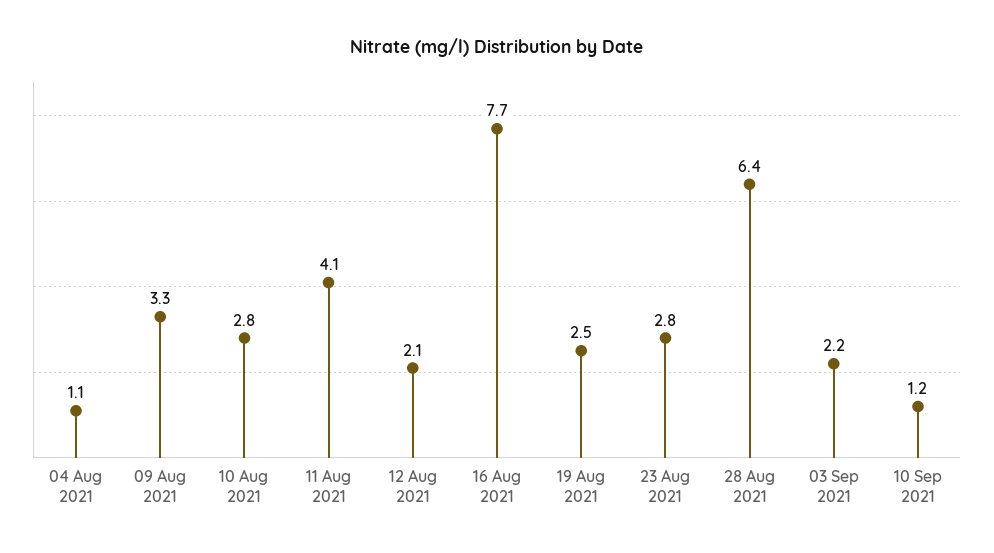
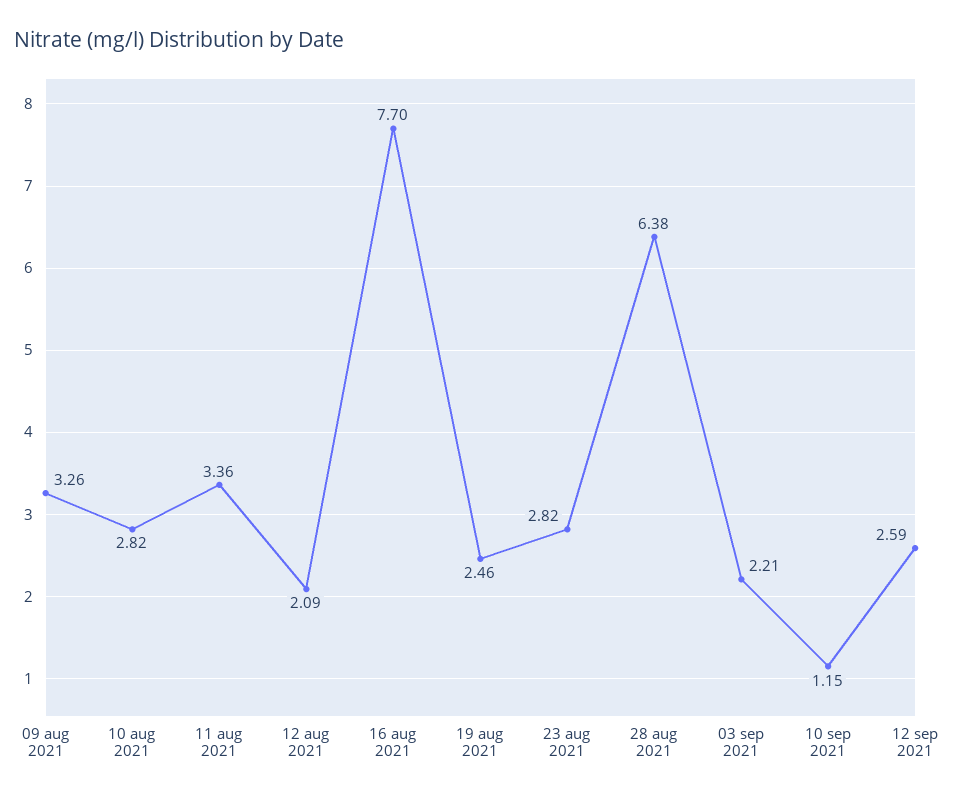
04 Aug 2021: 1.1 -> none
11 Aug 2021: 4.1 -> 3.36
12 sep 2021: none -> 2.59

